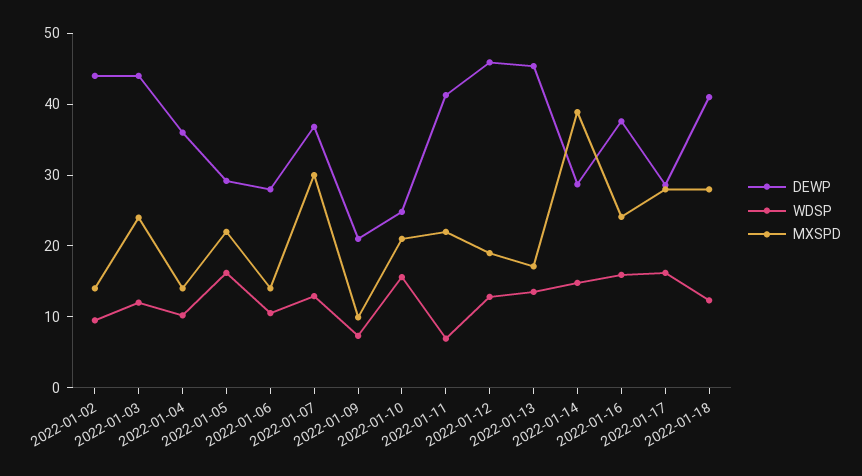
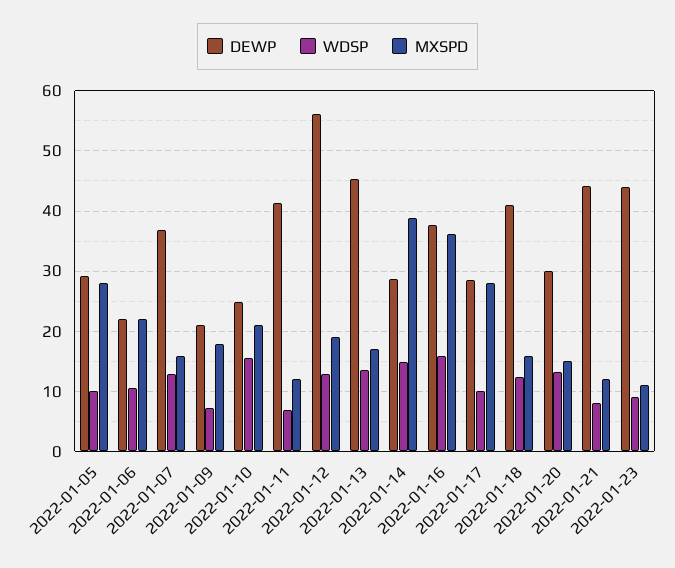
DEWP, 2022-01-02: 44 -> none
WDSP, 2022-01-02: 10 -> none
MXSPD, 2022-01-02: 14 -> none
DEWP, 2022-01-03: 44 -> none
WDSP, 2022-01-03: 12 -> none
MXSPD, 2022-01-03: 24 -> none
DEWP, 2022-01-04: 36 -> none
WDSP, 2022-01-04: 10 -> none
MXSPD, 2022-01-04: 14 -> none
WDSP, 2022-01-05: 16 -> 10
MXSPD, 2022-01-05: 22 -> 28
DEWP, 2022-01-06: 28 -> 22
MXSPD, 2022-01-06: 14 -> 22
MXSPD, 2022-01-07: 30 -> 16
MXSPD, 2022-01-09: 10 -> 18
MXSPD, 2022-01-11: 22 -> 12
DEWP, 2022-01-12: 46 -> 56
MXSPD, 2022-01-16: 24 -> 36
WDSP, 2022-01-17: 16 -> 10
MXSPD, 2022-01-18: 28 -> 16
DEWP, 2022-01-20: none -> 30
WDSP, 2022-01-20: none -> 13
MXSPD, 2022-01-20: none -> 15
DEWP, 2022-01-21: none -> 44
WDSP, 2022-01-21: none -> 8
MXSPD, 2022-01-21: none -> 12
DEWP, 2022-01-23: none -> 44
WDSP, 2022-01-23: none -> 9
MXSPD, 2022-01-23: none -> 11

